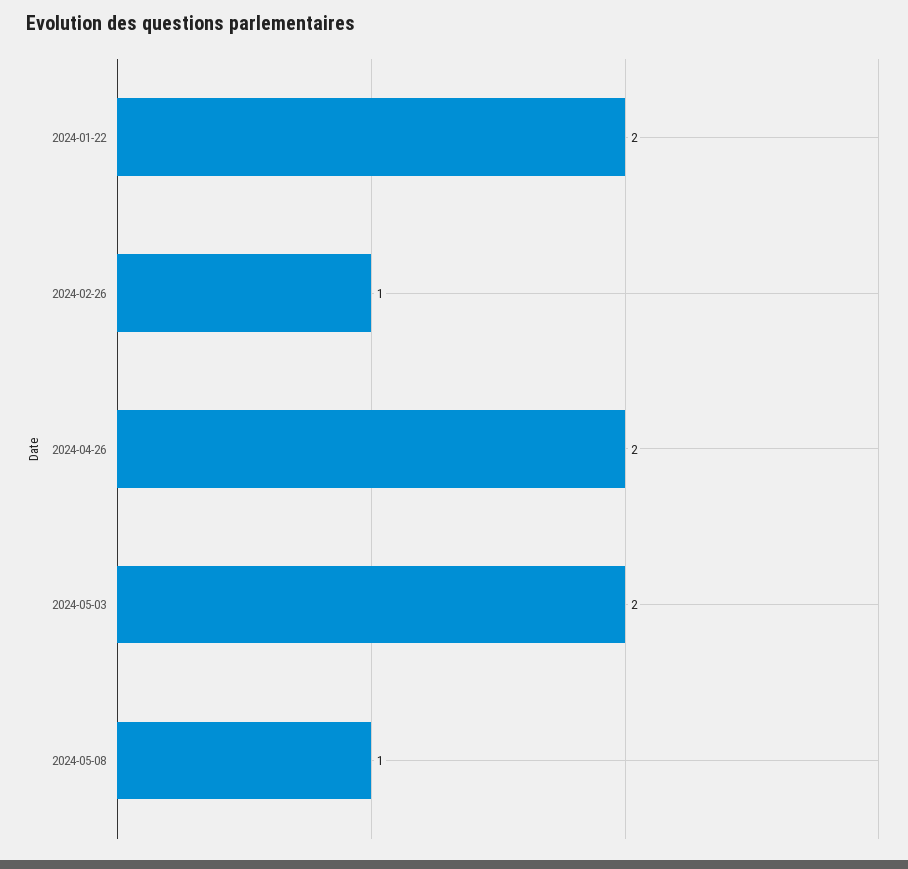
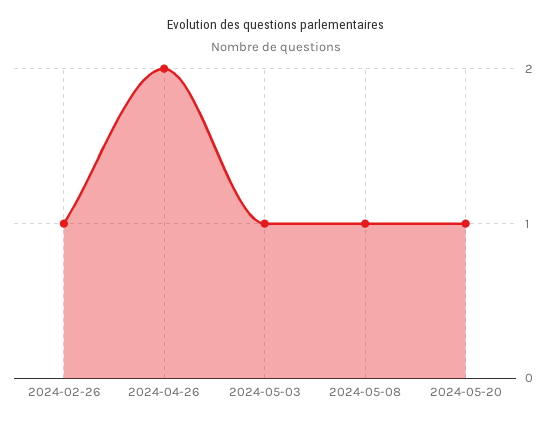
2024-01-22: 2 -> none
2024-05-03: 2 -> 1
2024-05-20: none -> 1

